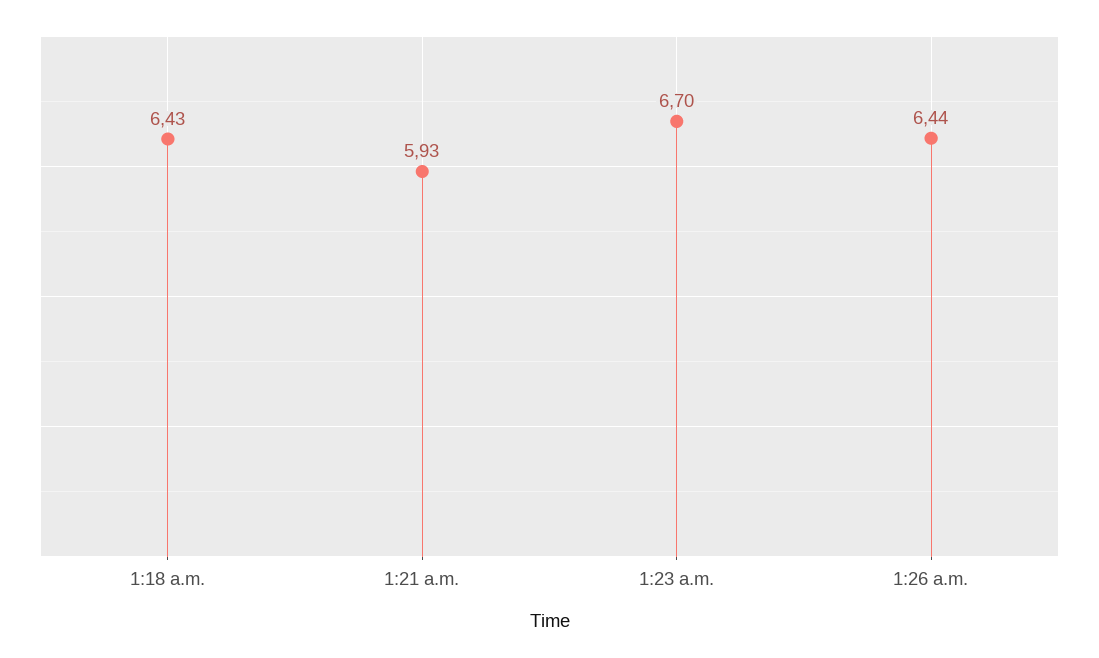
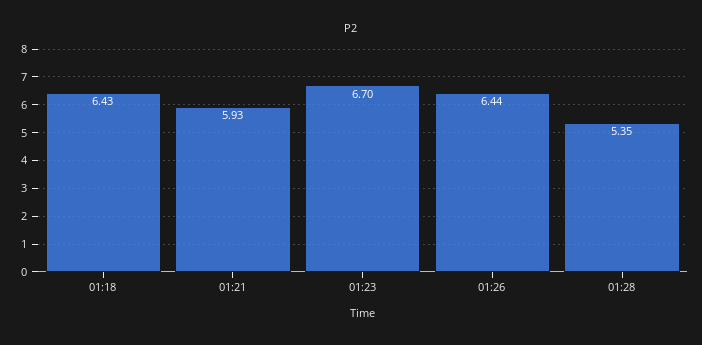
01:28: none -> 5.35

